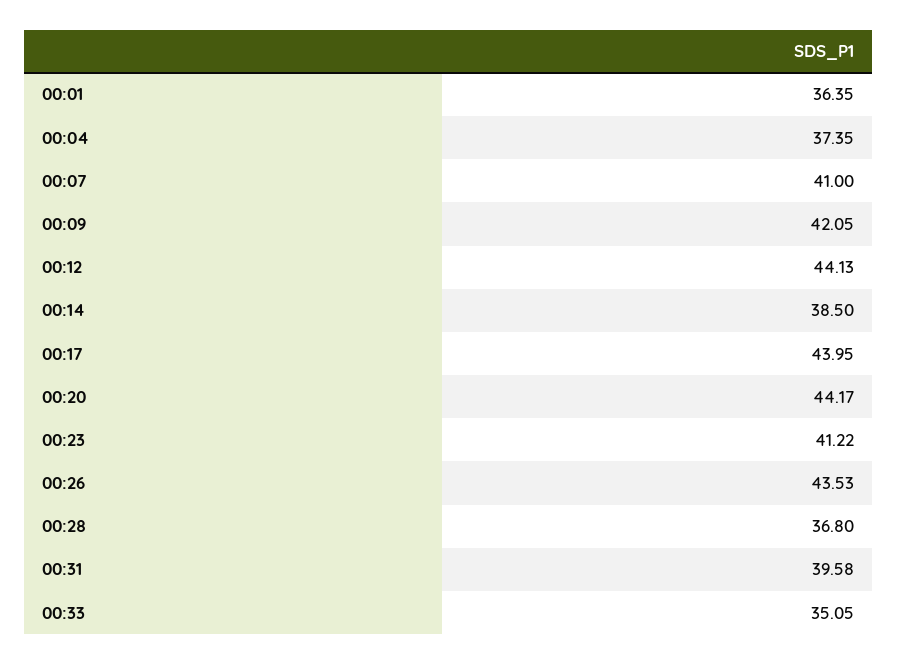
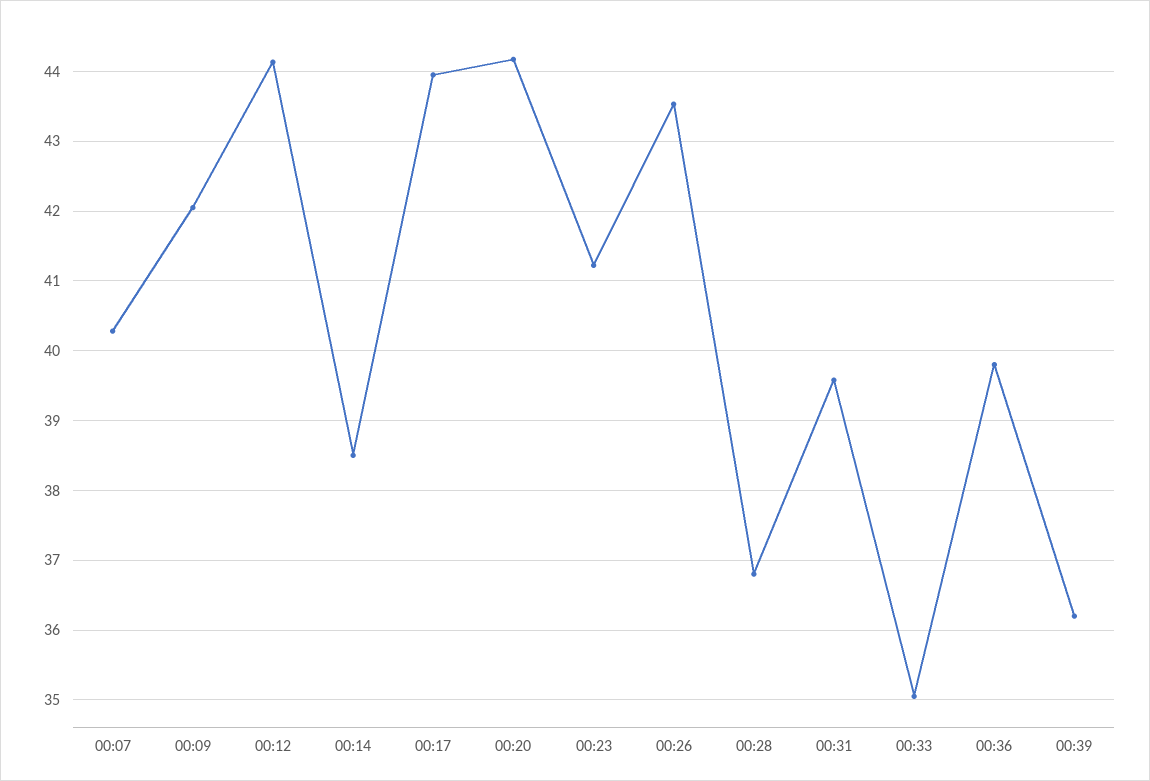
00:01: 36.35 -> none
00:04: 37.35 -> none
00:07: 41 -> 40.3
00:36: none -> 39.8
00:39: none -> 36.2

